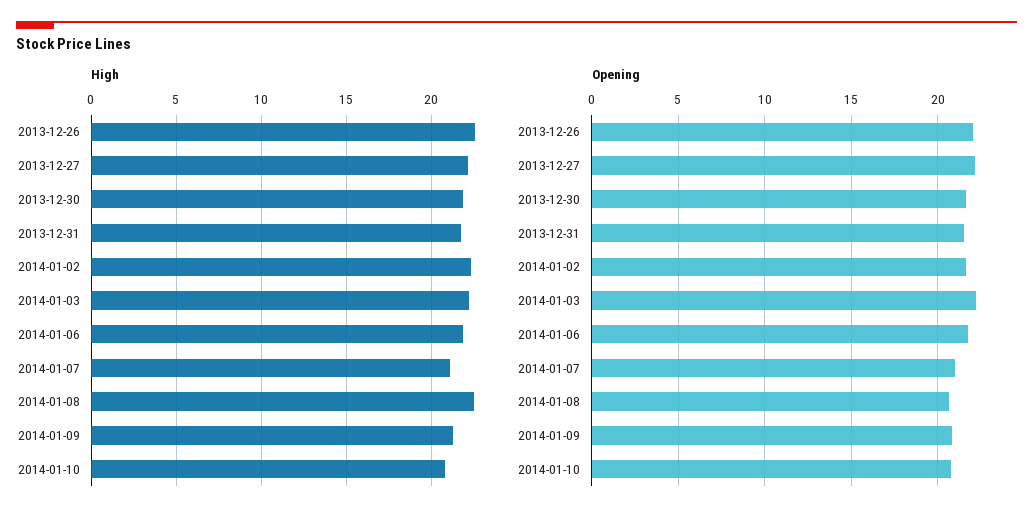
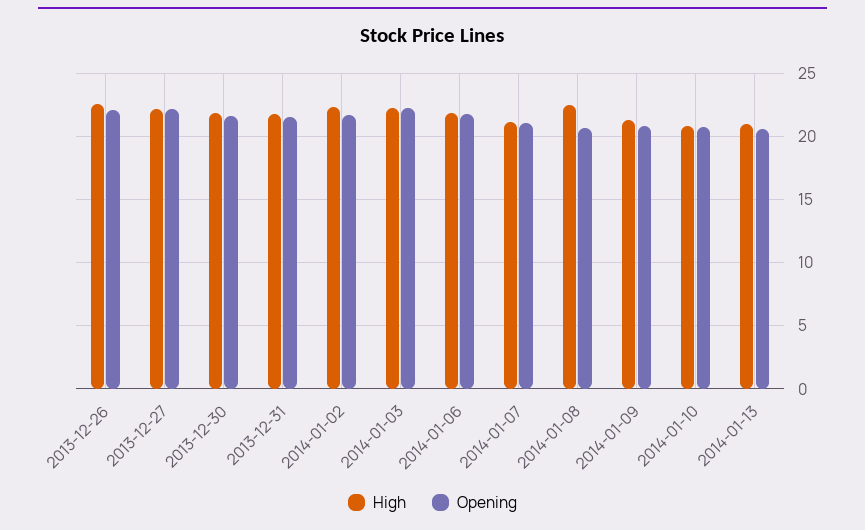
High, 2014-01-13: none -> 21
Opening, 2014-01-13: none -> 20.5

